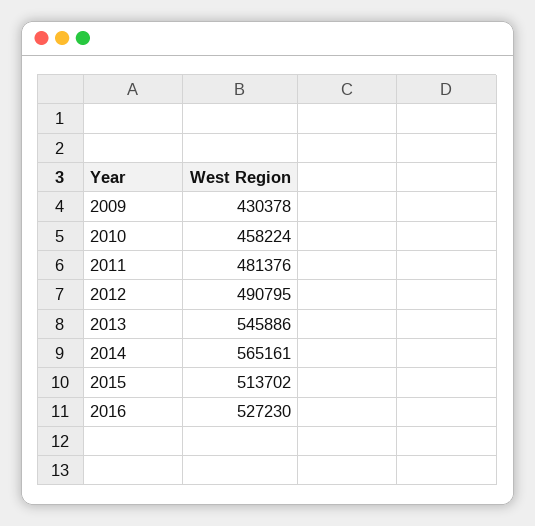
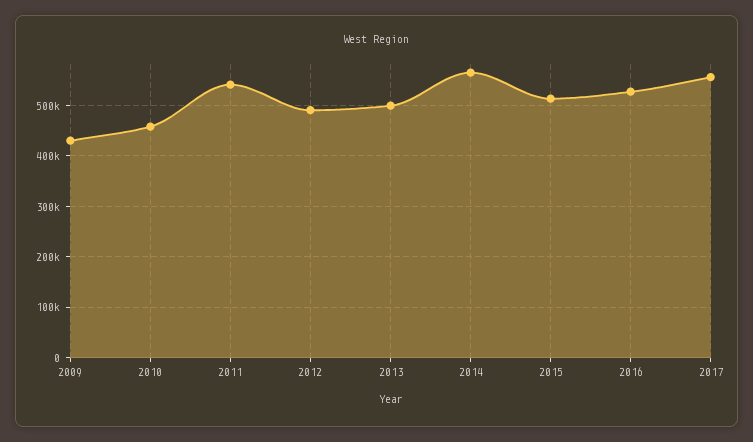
2011: 481376 -> 540000
2013: 545886 -> 500000
2017: none -> 560000

